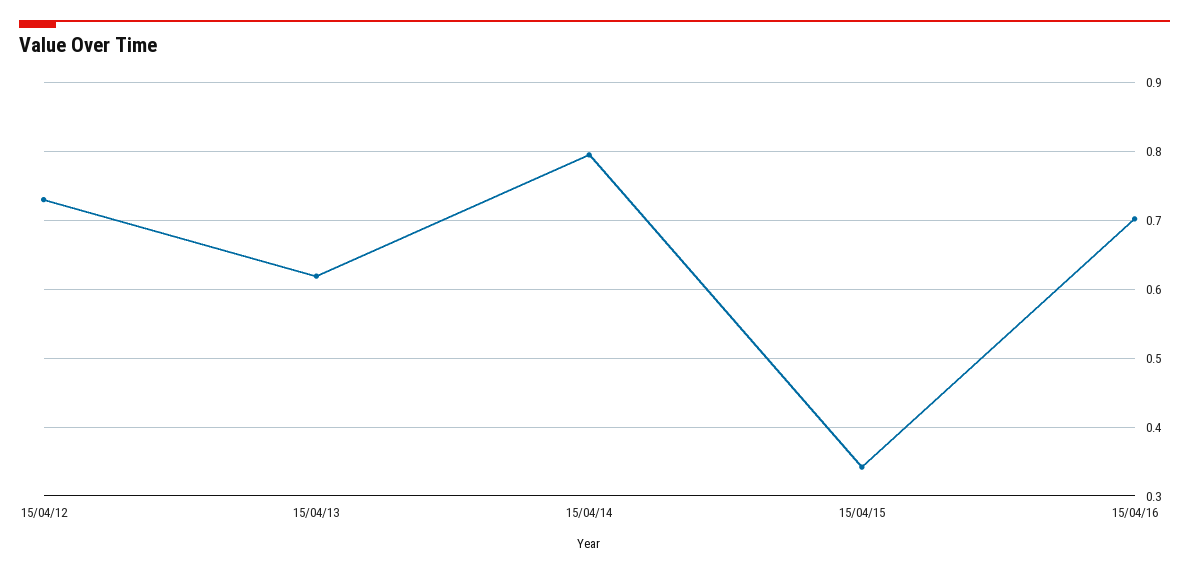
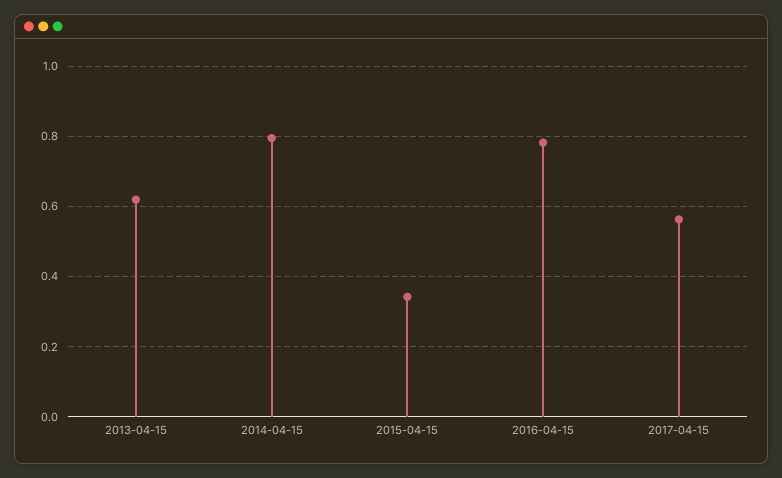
15/04/12: 0.73 -> none
15/04/16: 0.7 -> 0.78
2017-04-15: none -> 0.56

